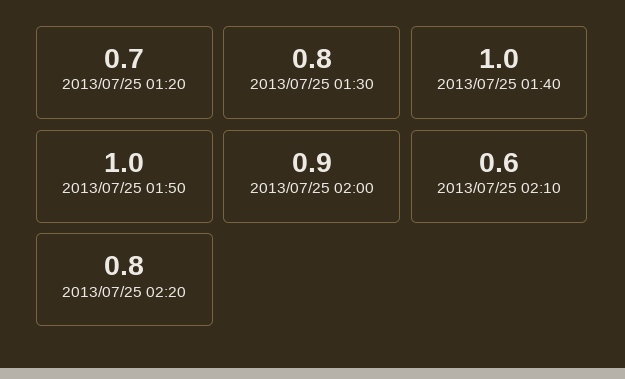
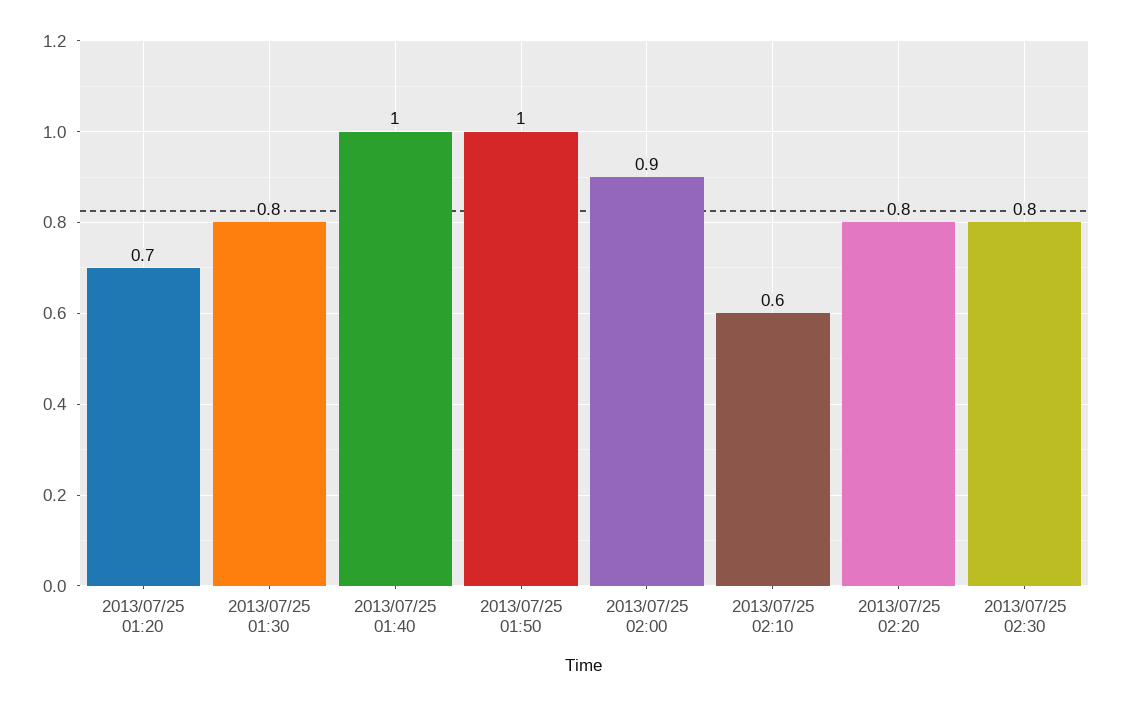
2013/07/25 02:30: none -> 0.8

